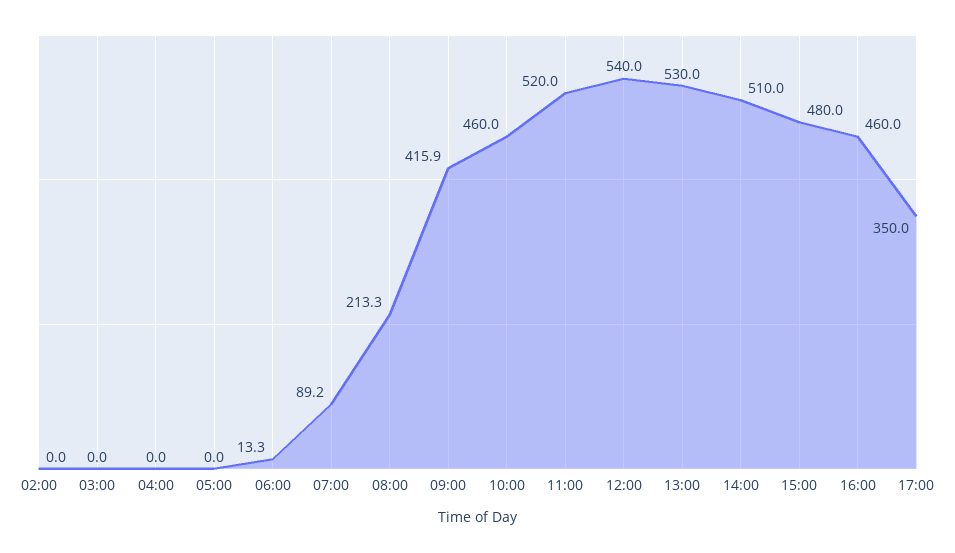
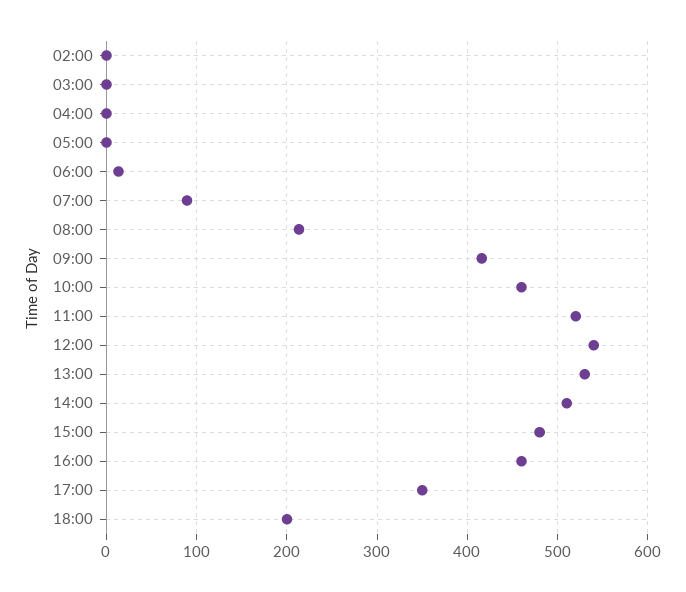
18:00: none -> 200

